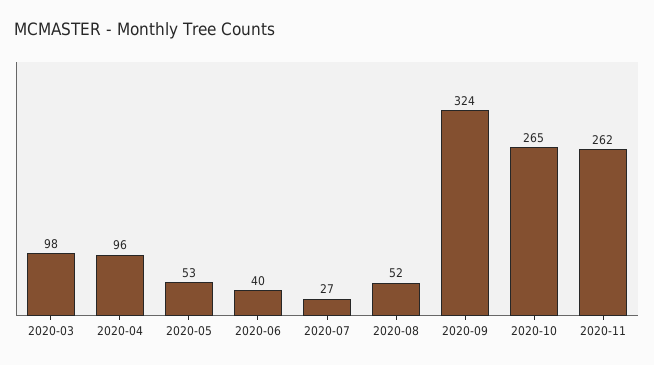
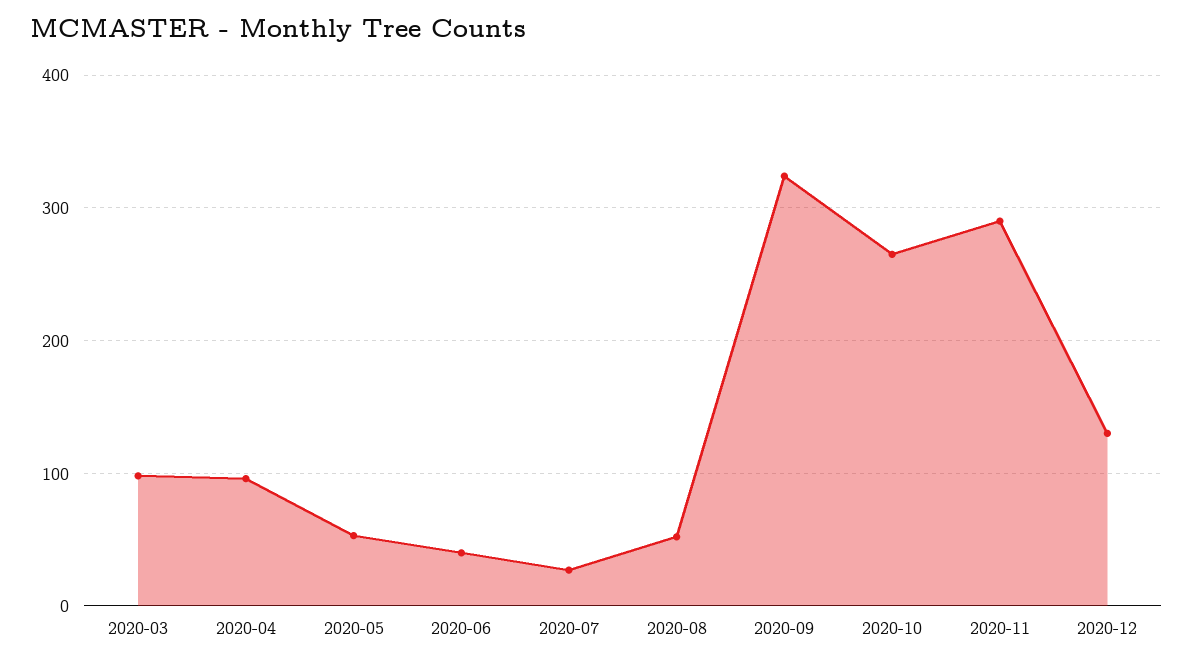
2020-11: 262 -> 290
2020-12: none -> 130

